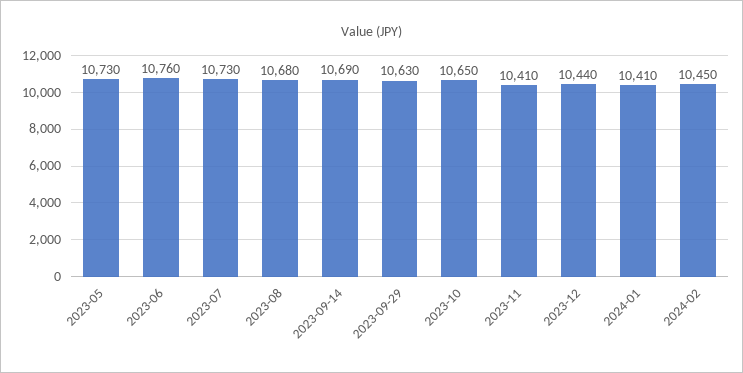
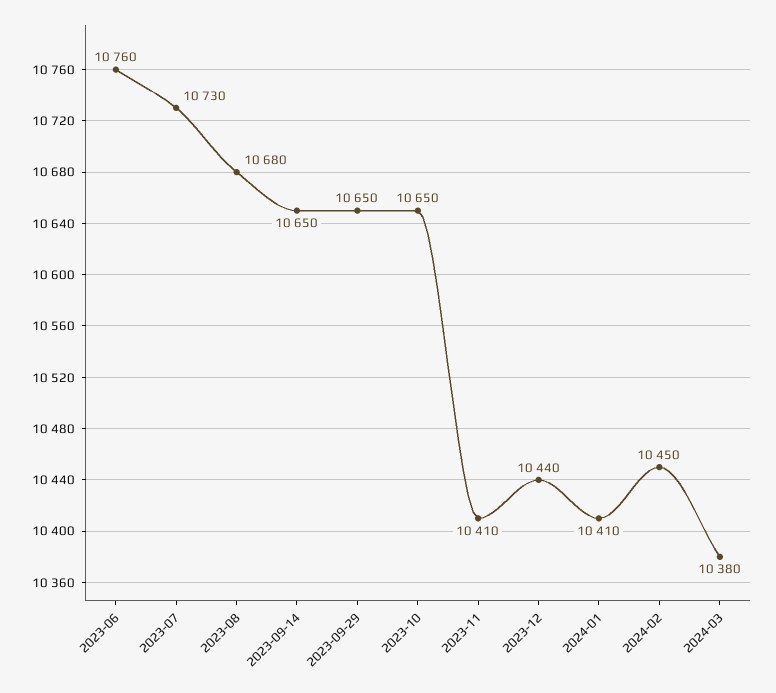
2023-05: 10730 -> none
2023-09-14: 10690 -> 10650
2023-09-29: 10630 -> 10650
2024-03: none -> 10380

